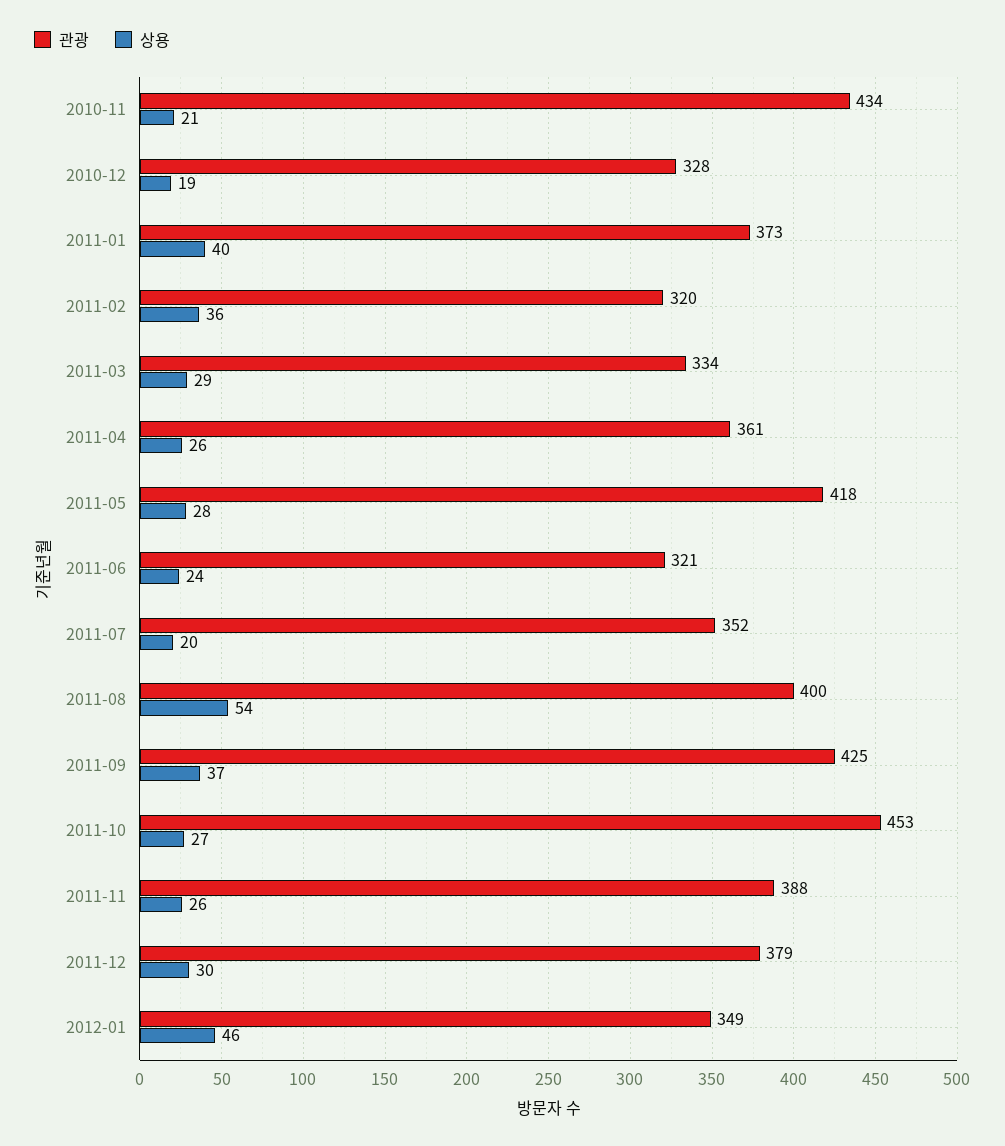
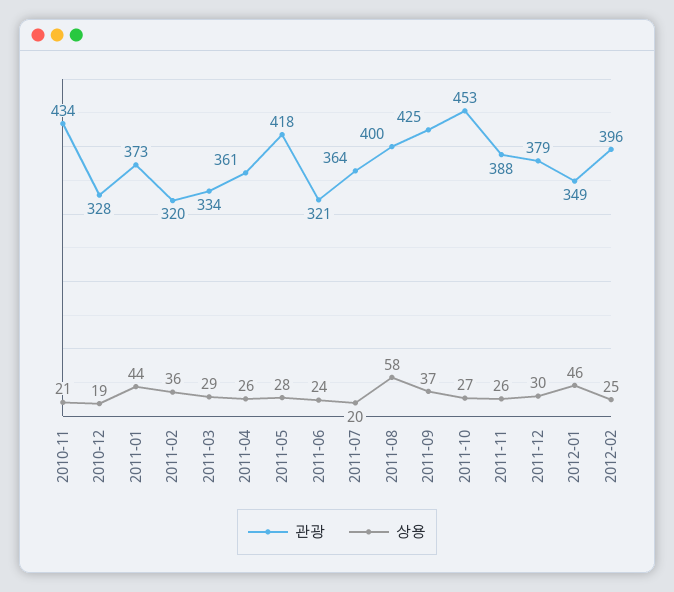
상용, 2011-01: 40 -> 44
관광, 2011-07: 352 -> 364
상용, 2011-08: 54 -> 58
관광, 2012-02: none -> 396
상용, 2012-02: none -> 25

